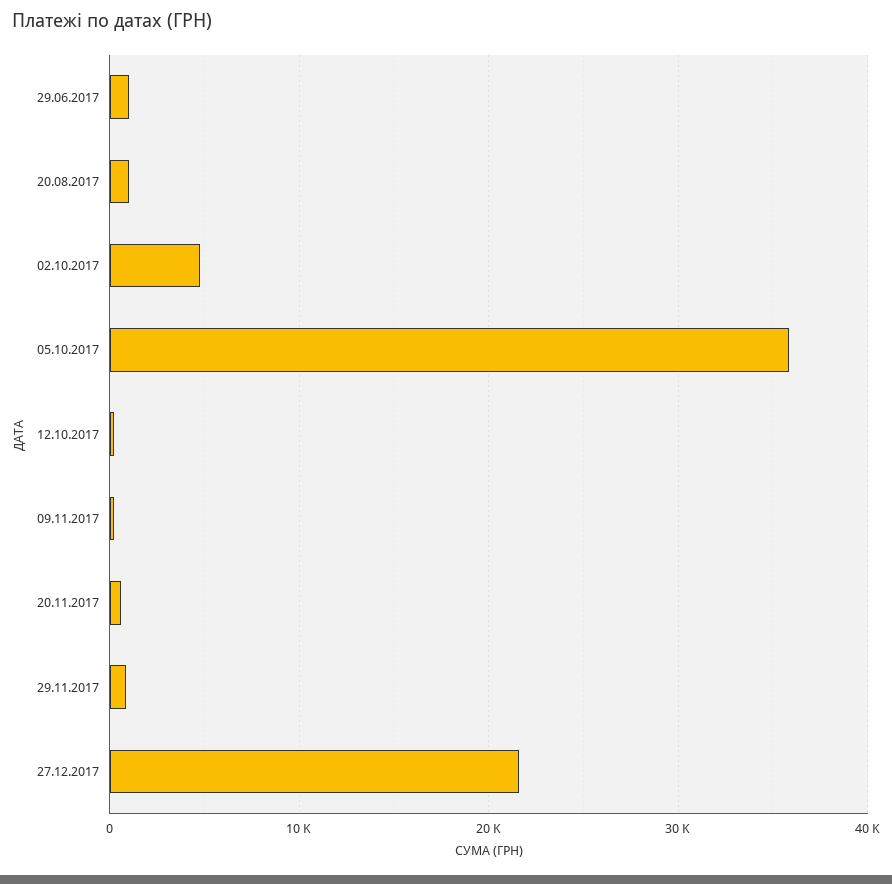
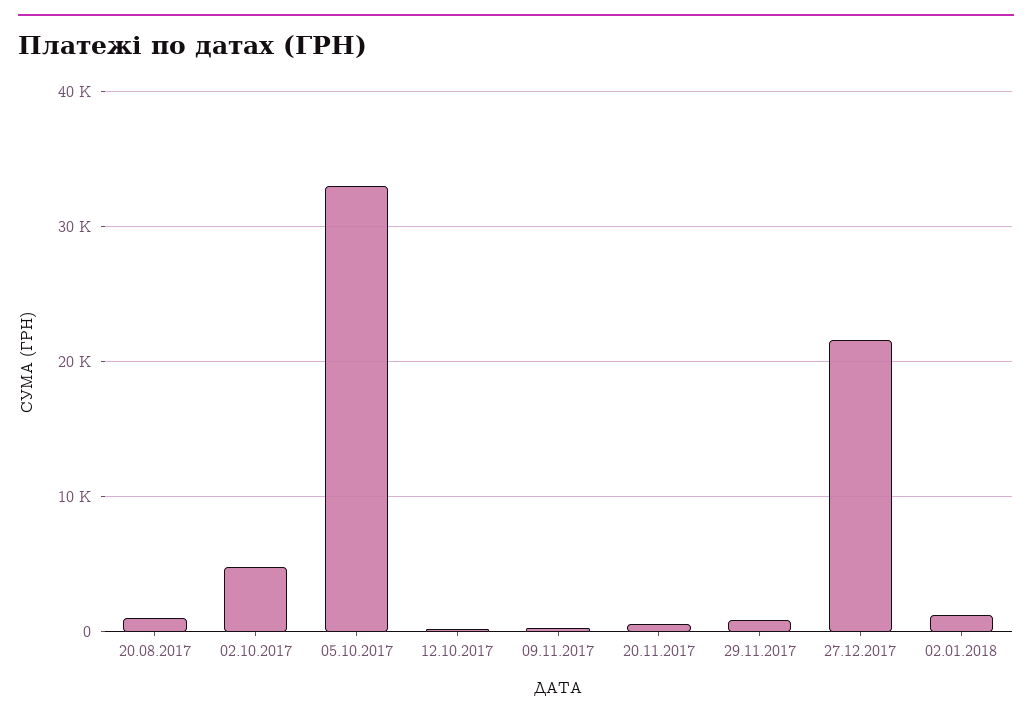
29.06.2017: 1000 -> none
05.10.2017: 36000 -> 33000
02.01.2018: none -> 1000

